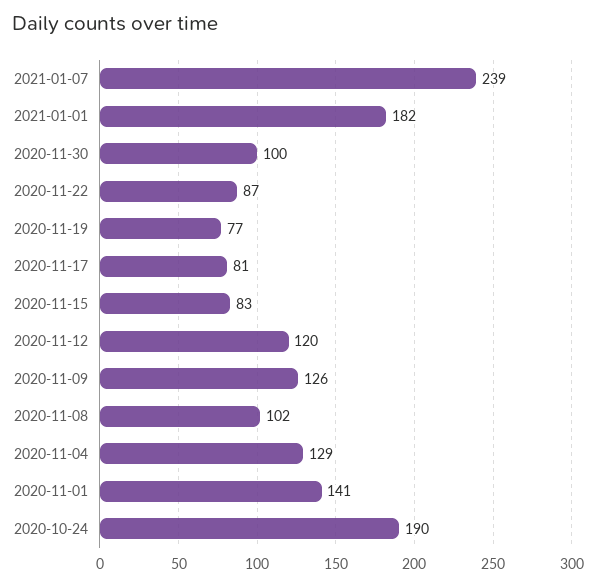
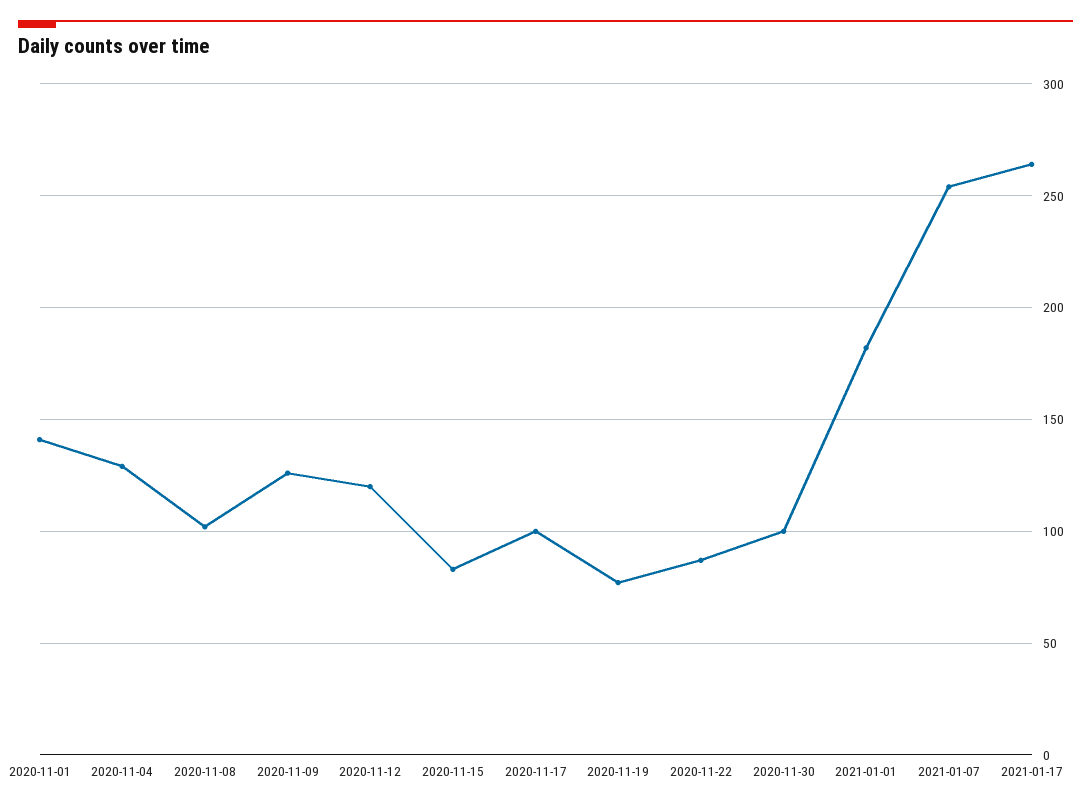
2021-01-07: 239 -> 255
2020-11-17: 81 -> 100
2020-10-24: 190 -> none
2021-01-17: none -> 265

